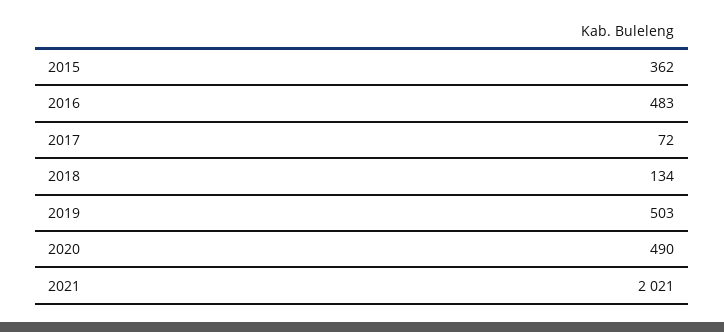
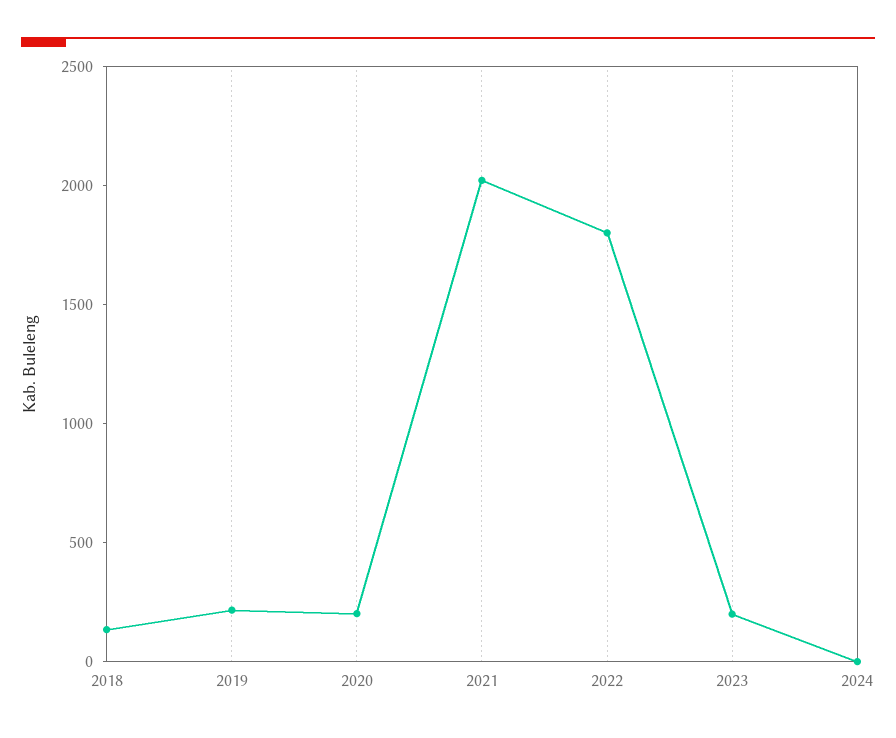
2015: 362 -> none
2016: 483 -> none
2017: 72 -> none
2019: 503 -> 200
2020: 490 -> 200
2022: none -> 1800
2023: none -> 200
2024: none -> 0

